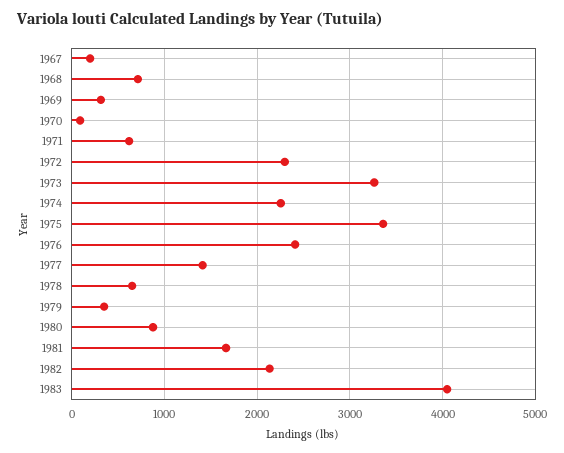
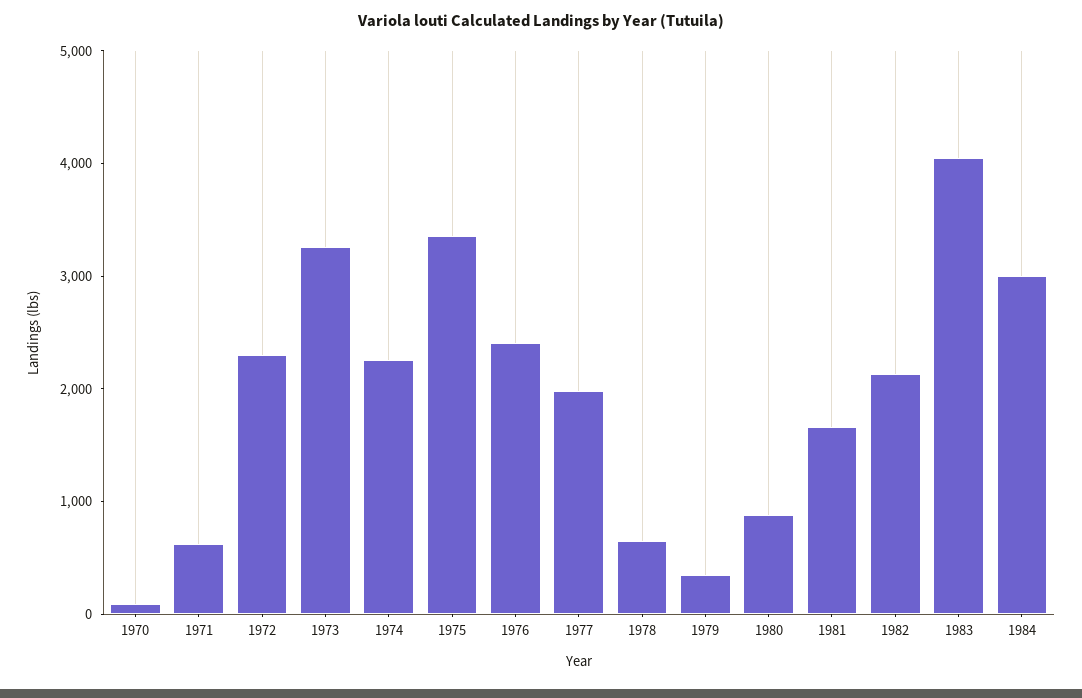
1967: 200 -> none
1968: 700 -> none
1969: 300 -> none
1977: 1400 -> 2000
1984: none -> 3000

